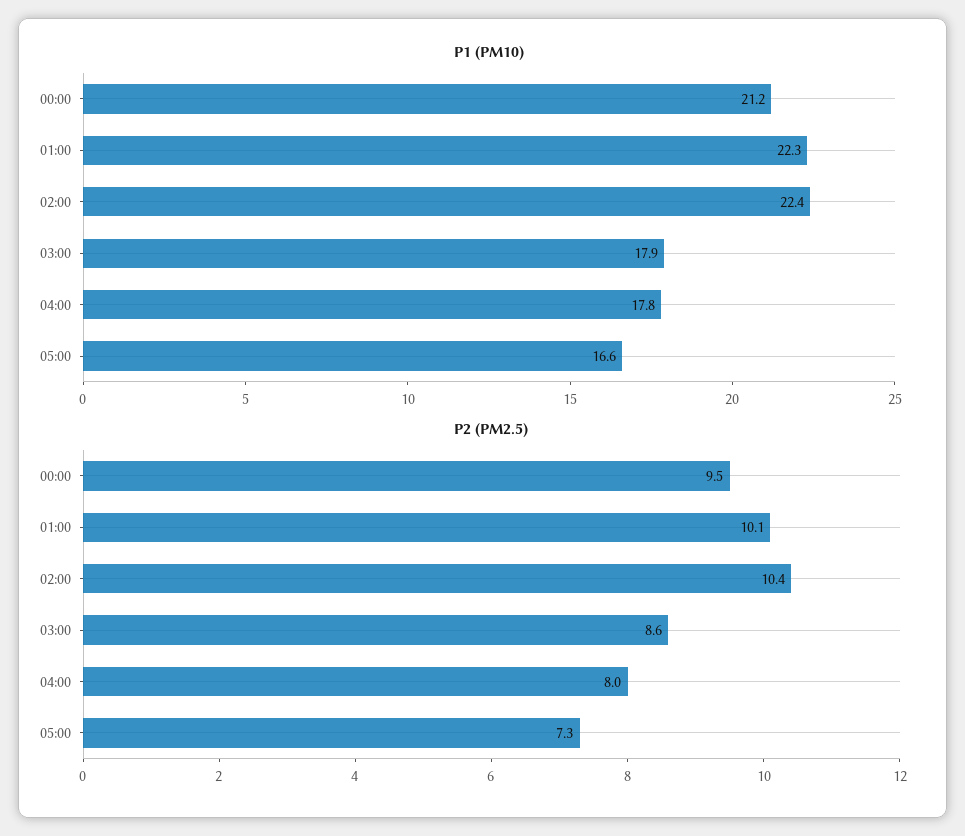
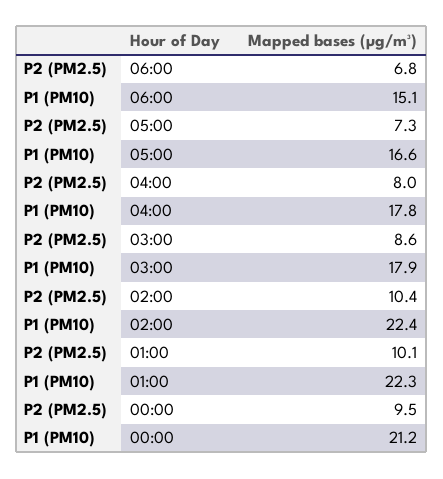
P2 (PM2.5), 06:00: none -> 6.8
P1 (PM10), 06:00: none -> 15.1

